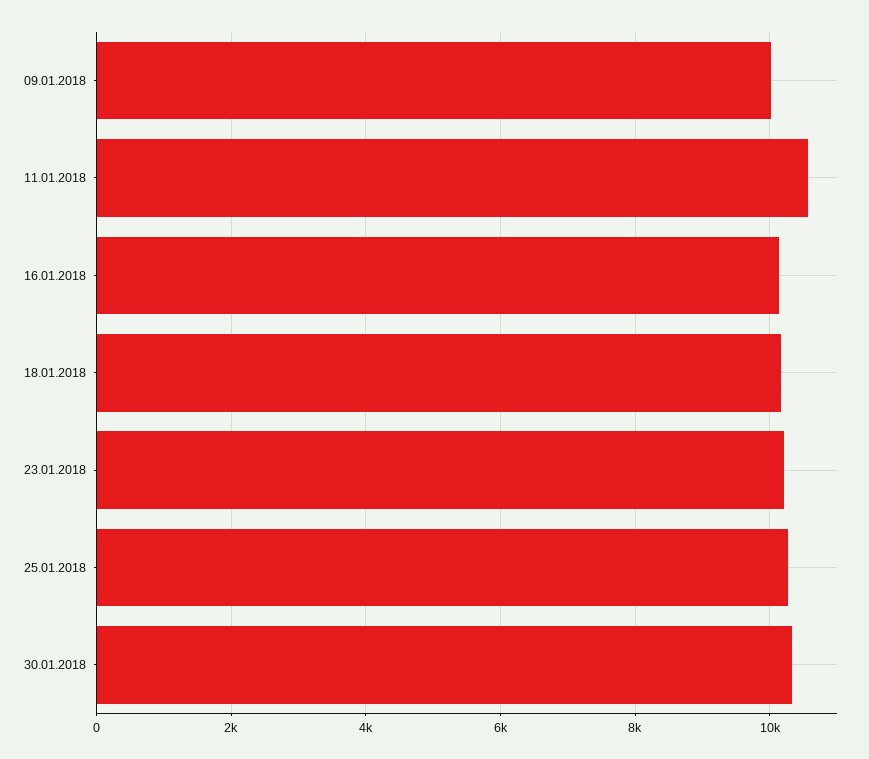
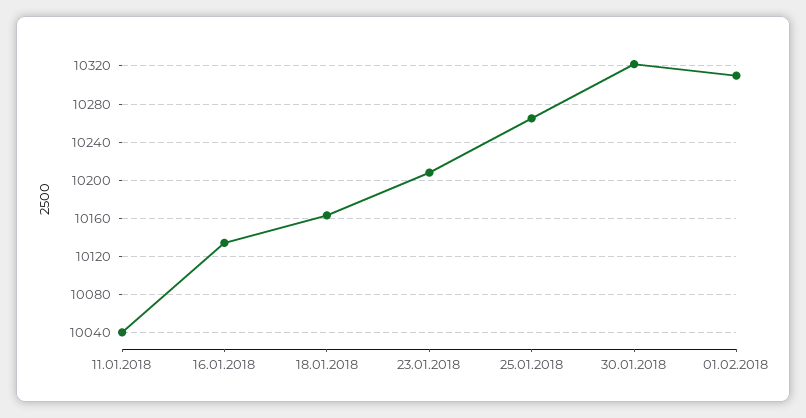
09.01.2018: 10000 -> none
11.01.2018: 10600 -> 10040
01.02.2018: none -> 10310

